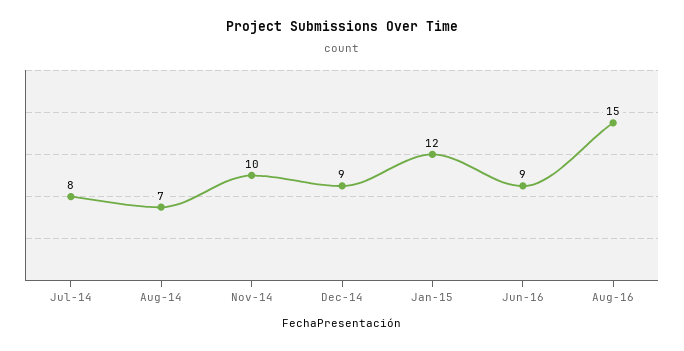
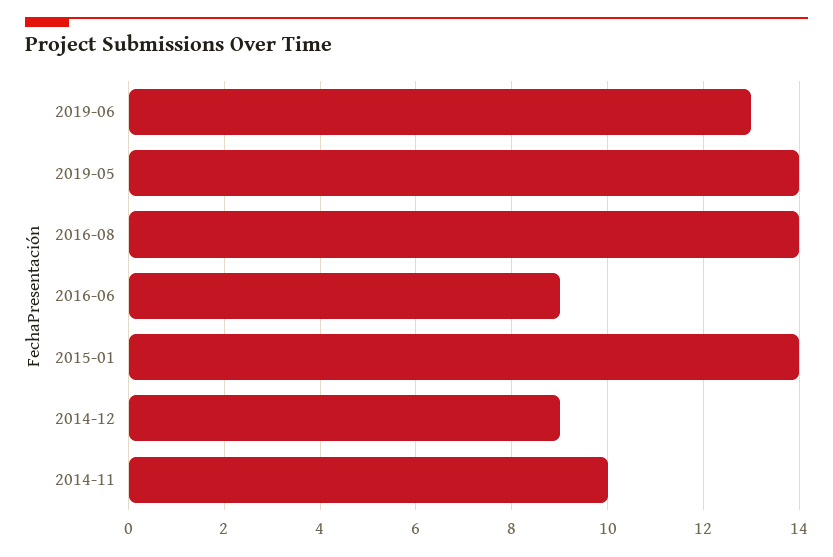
Jul-14: 8 -> none
Aug-14: 7 -> none
Jan-15: 12 -> 14
Aug-16: 15 -> 14
2019-06: none -> 13
2019-05: none -> 14

